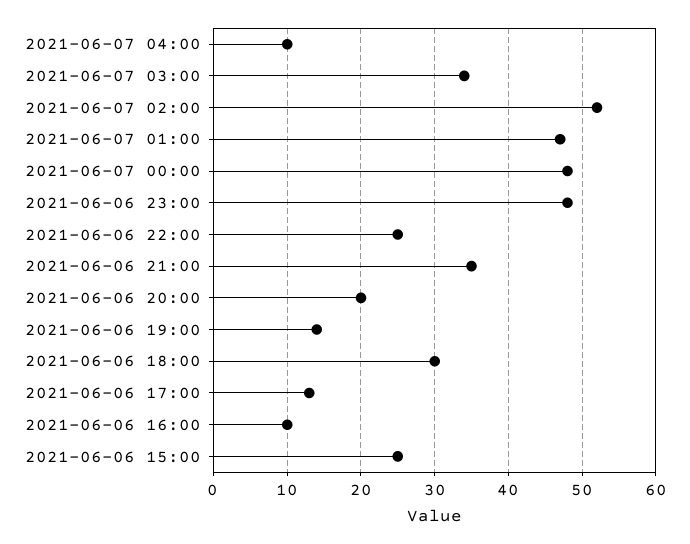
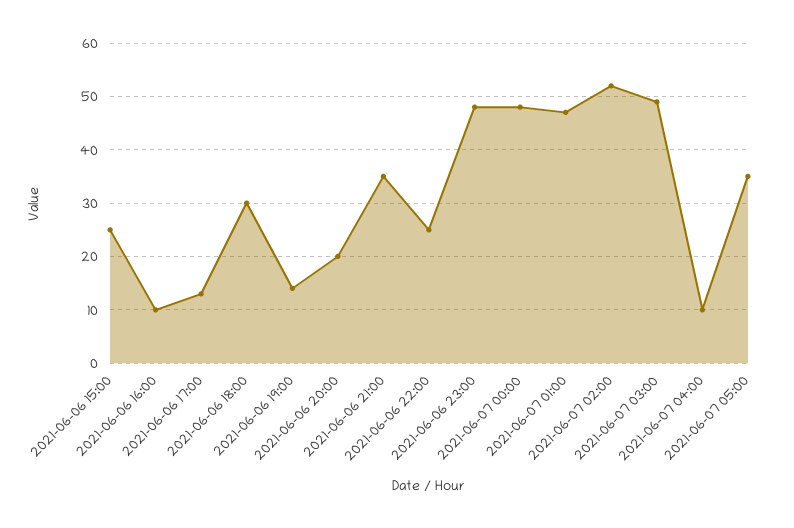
2021-06-07 03:00: 34 -> 50
2021-06-07 05:00: none -> 35

